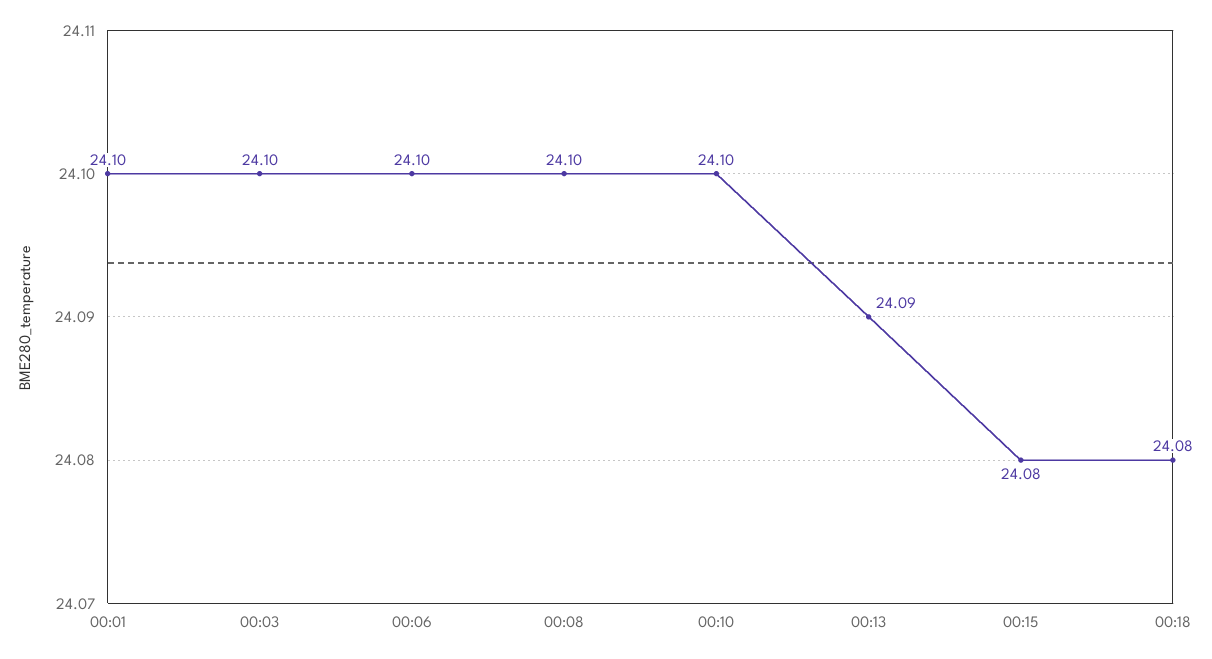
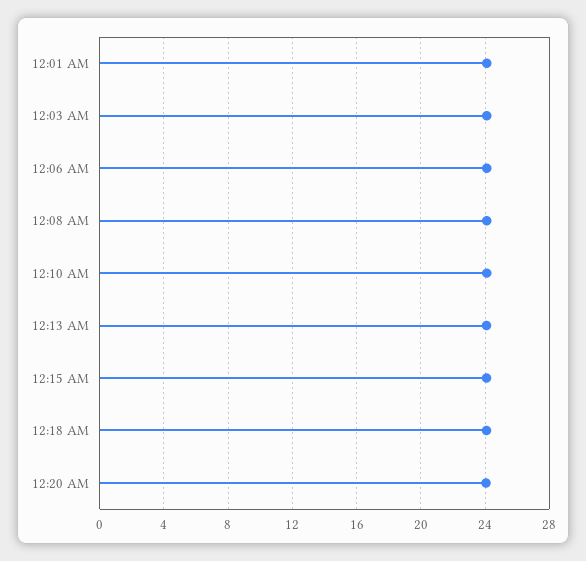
12:20 AM: none -> 24

